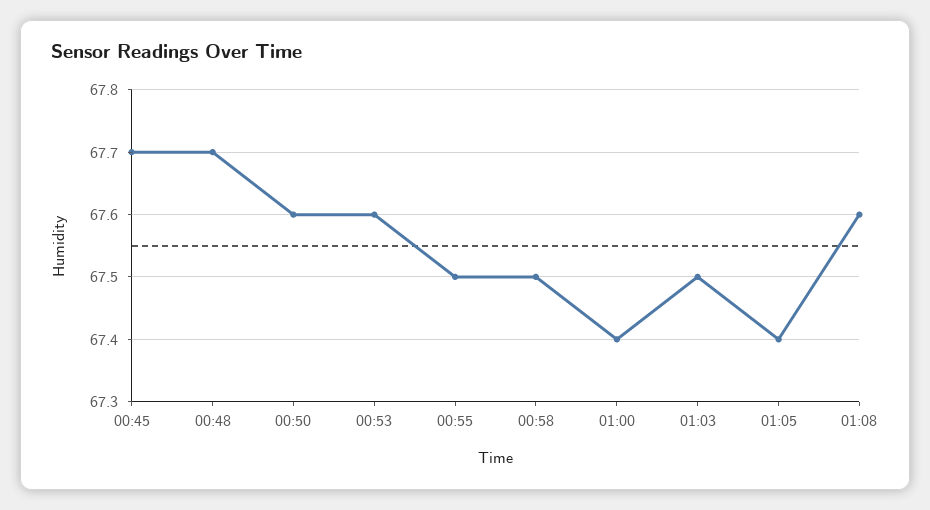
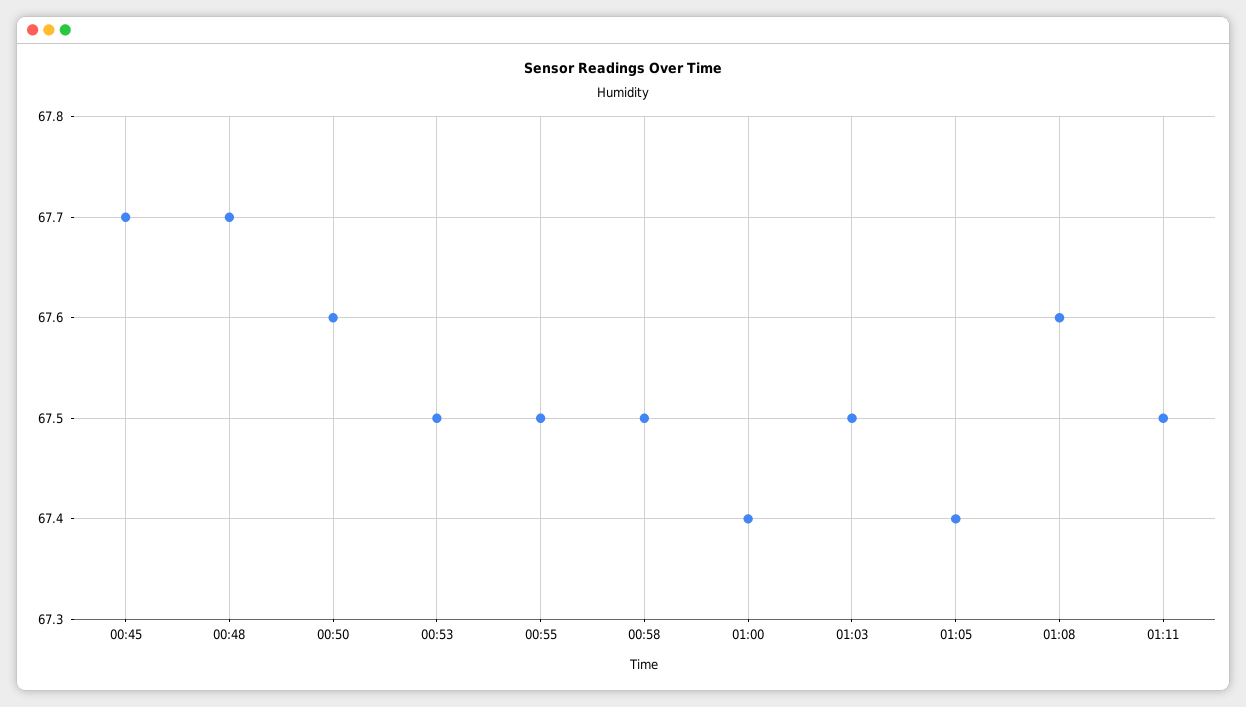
00:53: 67.6 -> 67.5
01:11: none -> 67.5

